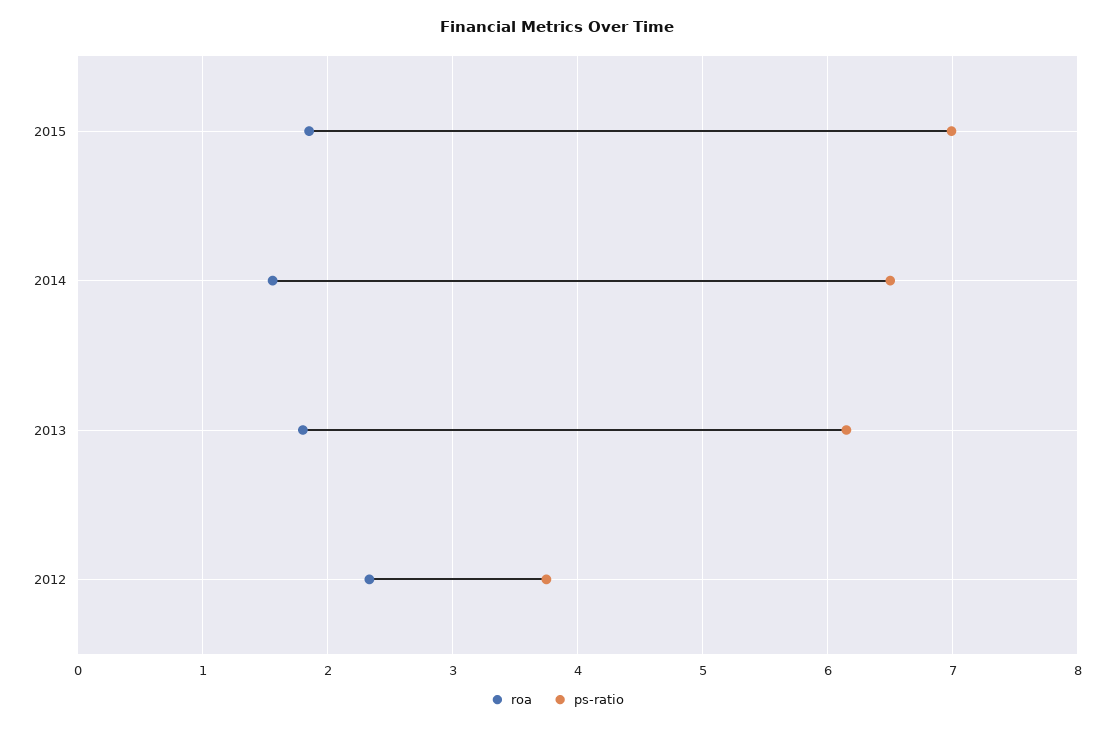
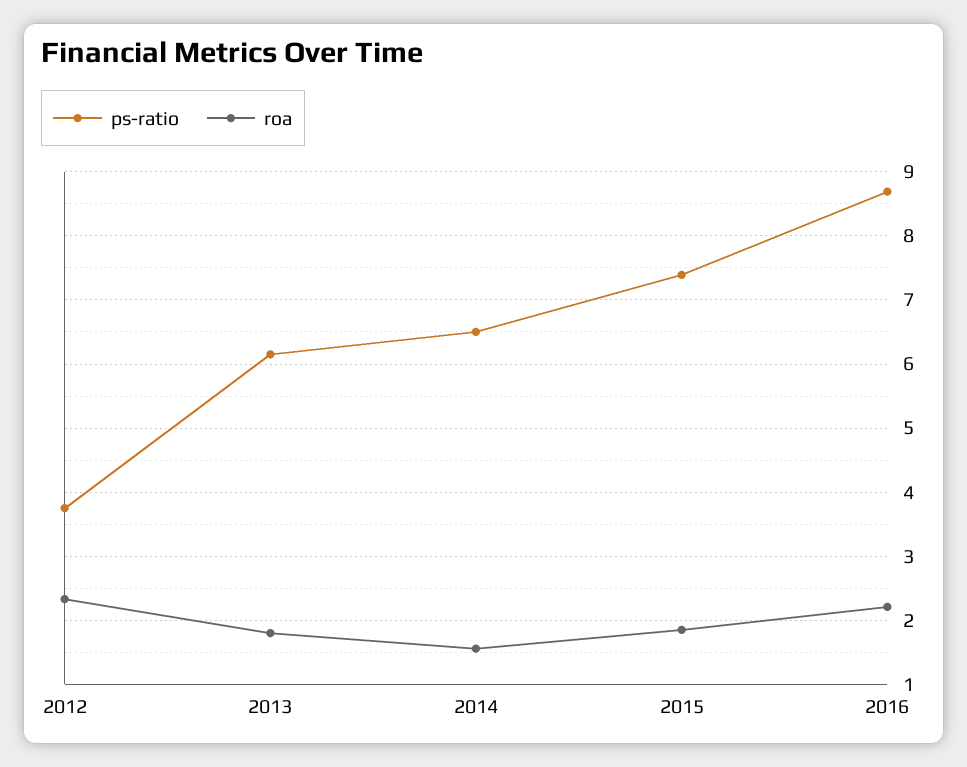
ps-ratio, 2015: 7 -> 7.4
ps-ratio, 2016: none -> 8.7
roa, 2016: none -> 2.2

